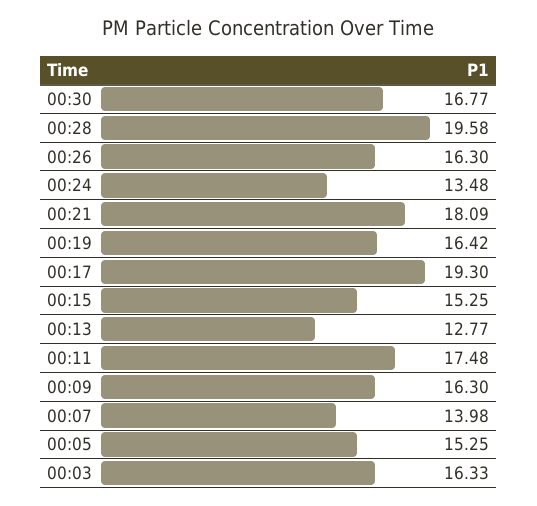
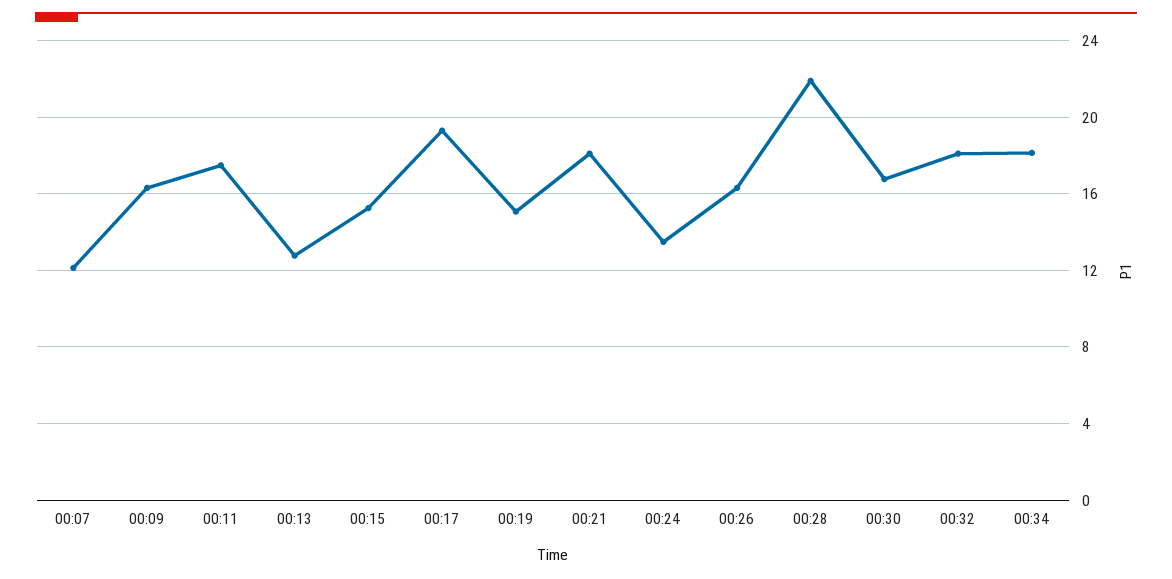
00:28: 19.58 -> 22
00:19: 16.42 -> 15
00:07: 13.98 -> 12
00:05: 15.25 -> none
00:03: 16.33 -> none
00:32: none -> 18
00:34: none -> 18

